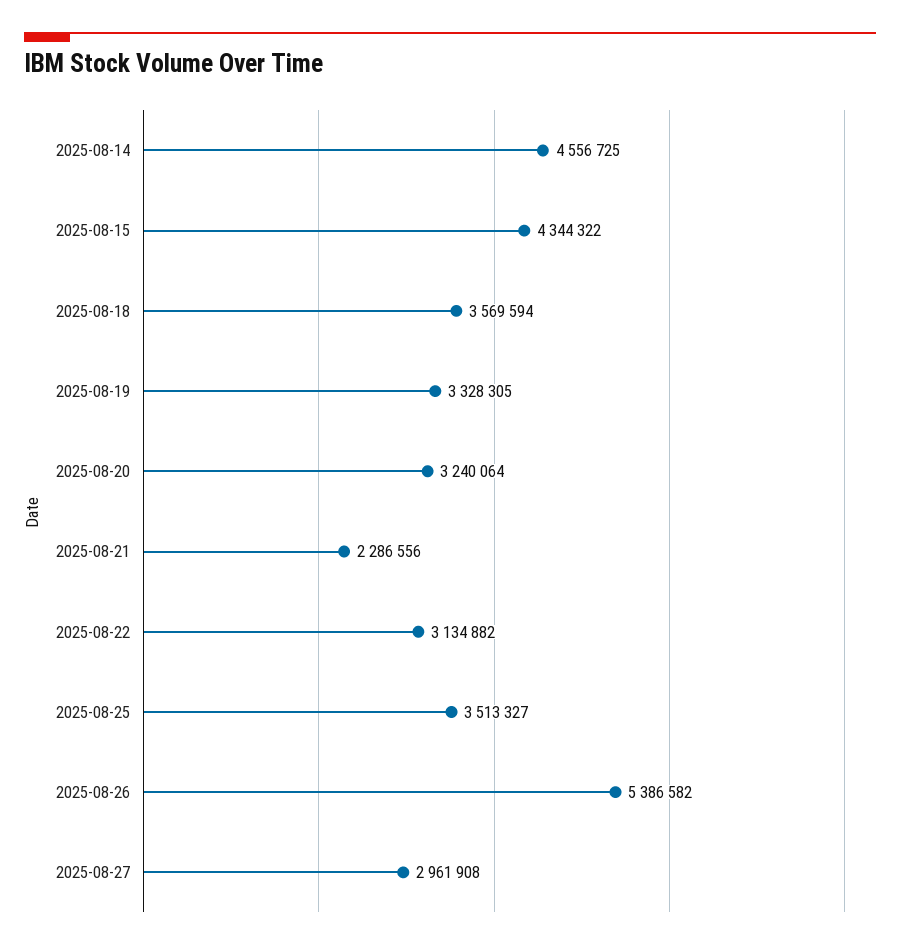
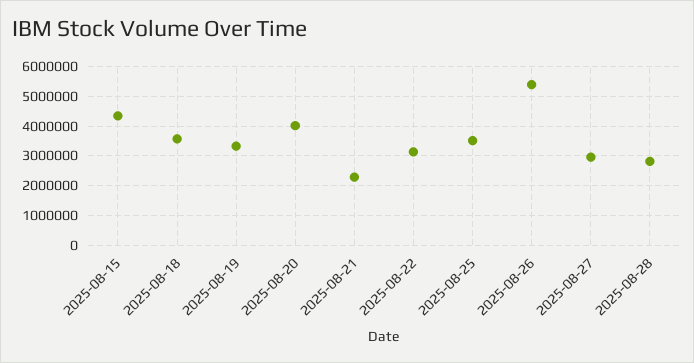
2025-08-14: 4556725 -> none
2025-08-20: 3240064 -> 4000000
2025-08-28: none -> 2750000

